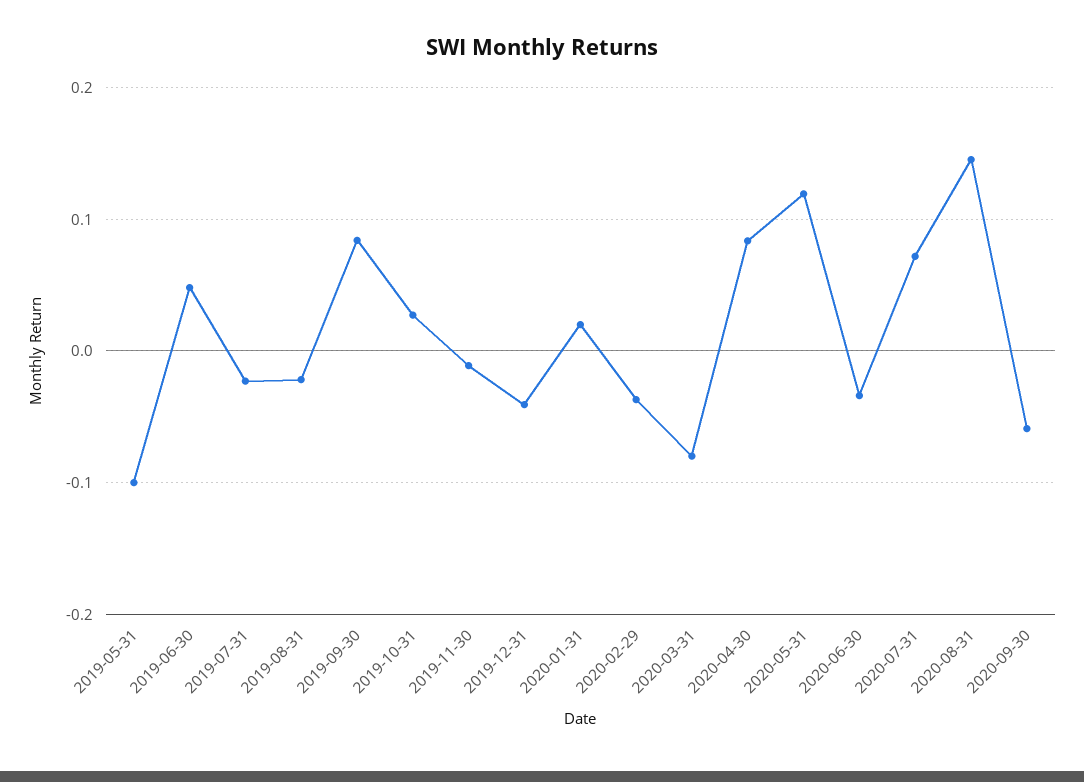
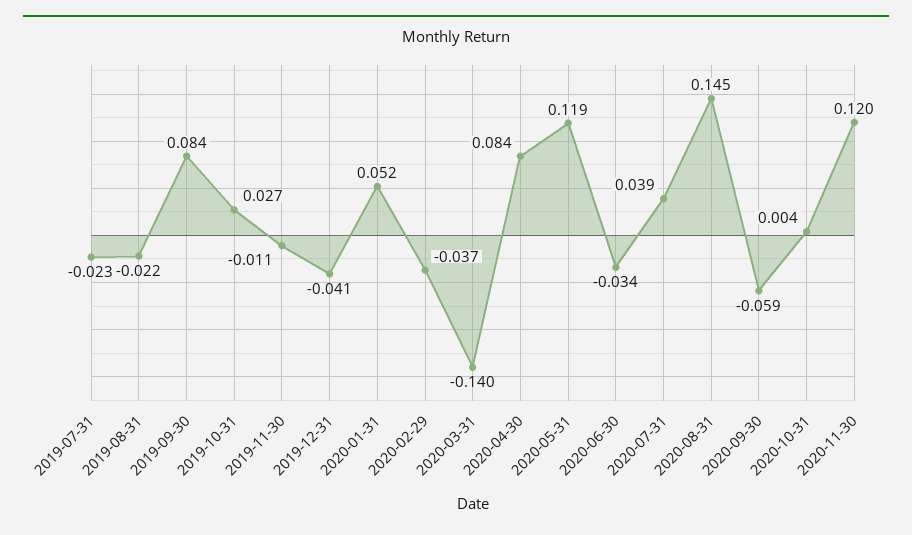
2019-05-31: -0.1 -> none
2019-06-30: 0.05 -> none
2020-01-31: 0.02 -> 0.052
2020-03-31: -0.08 -> -0.14
2020-07-31: 0.07 -> 0.039
2020-10-31: none -> 0.004
2020-11-30: none -> 0.12

